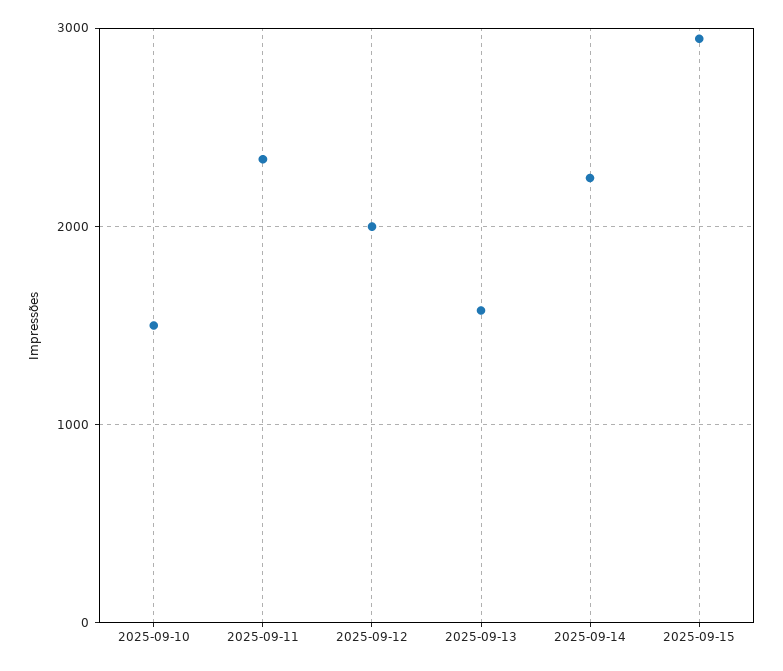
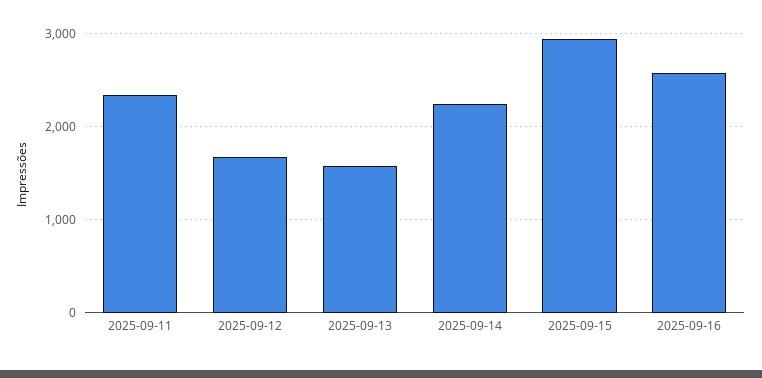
2025-09-10: 1500 -> none
2025-09-12: 2000 -> 1700
2025-09-16: none -> 2600

